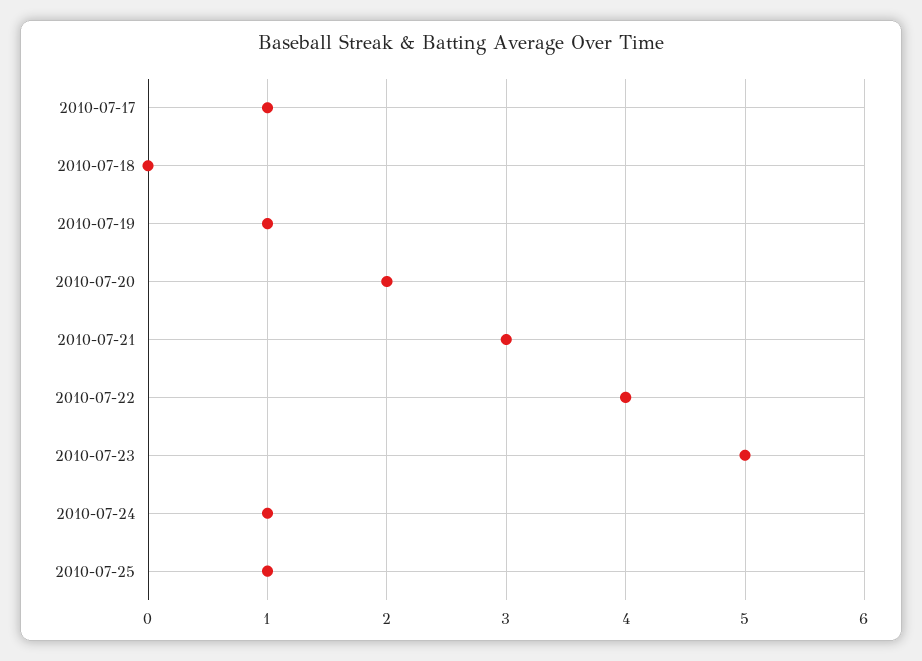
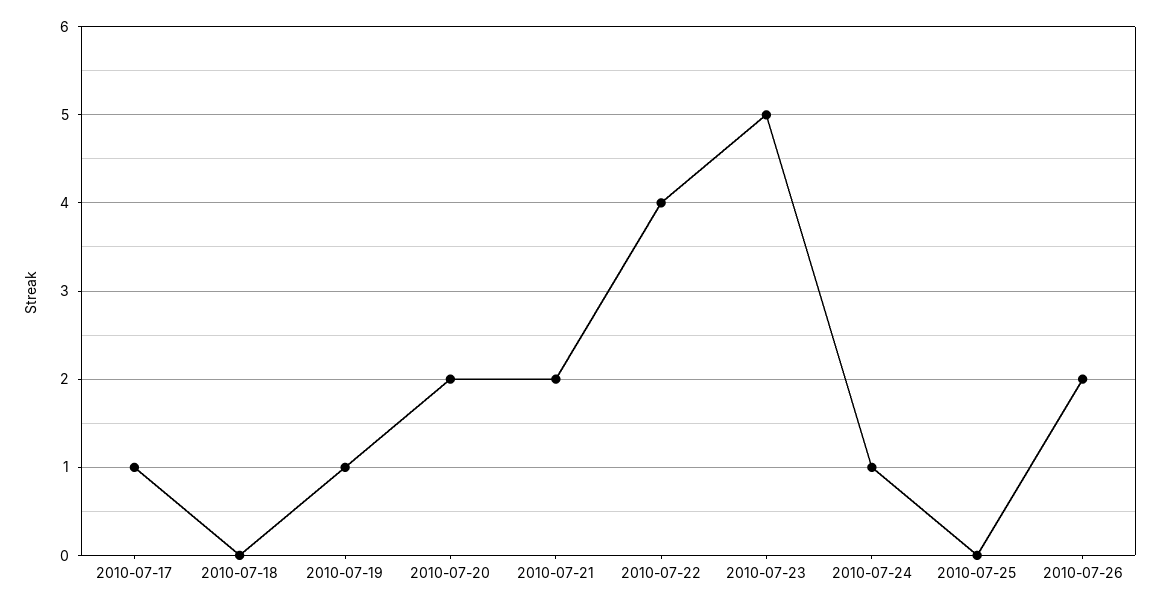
2010-07-21: 3 -> 2
2010-07-25: 1 -> 0
2010-07-26: none -> 2

